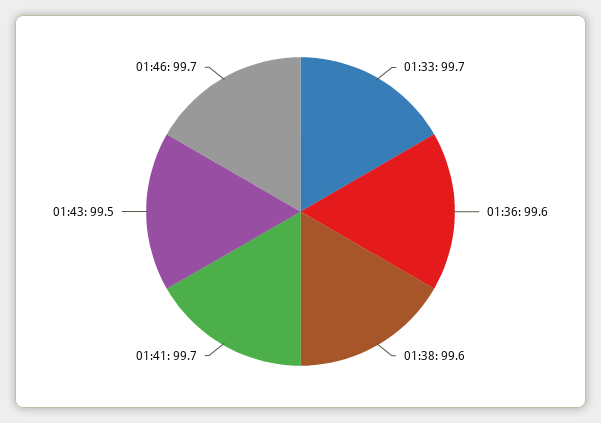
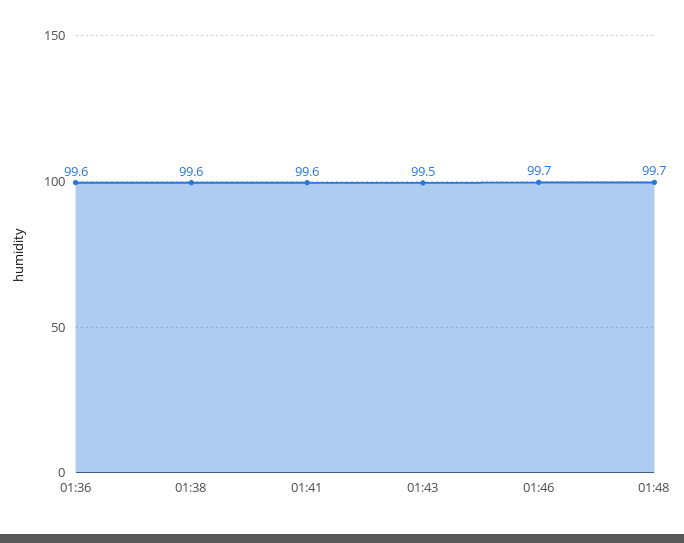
01:33: 99.7 -> none
01:41: 99.7 -> 99.6
01:48: none -> 99.7

